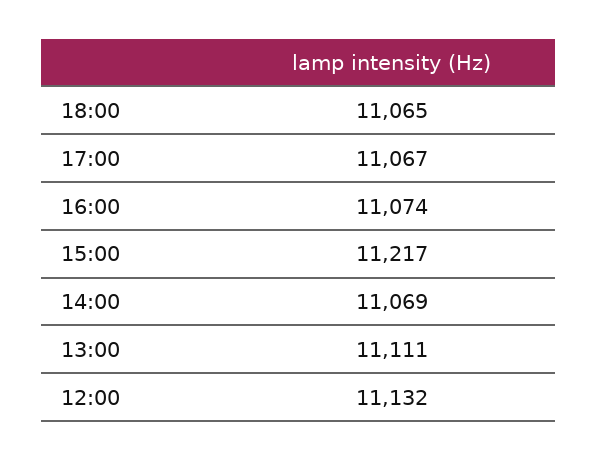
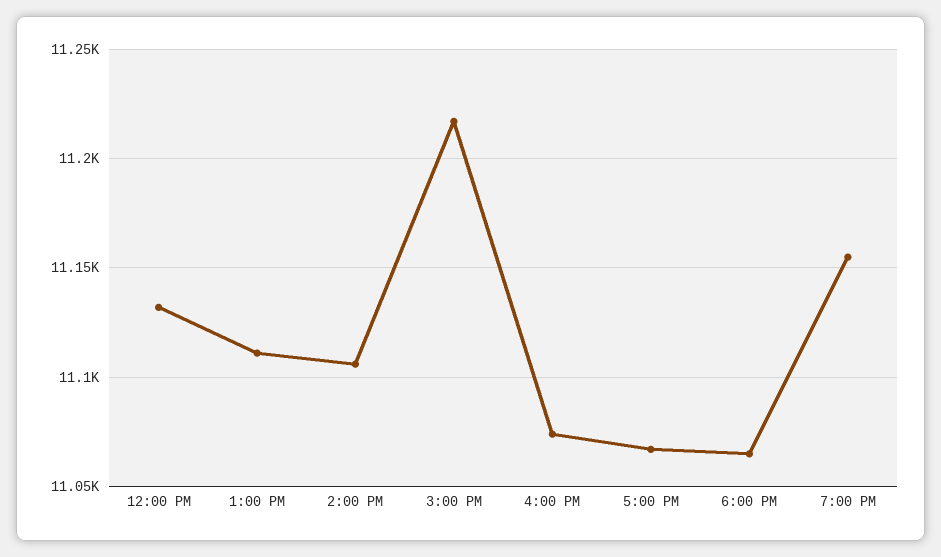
14:00: 11069 -> 11105
7:00 PM: none -> 11155

